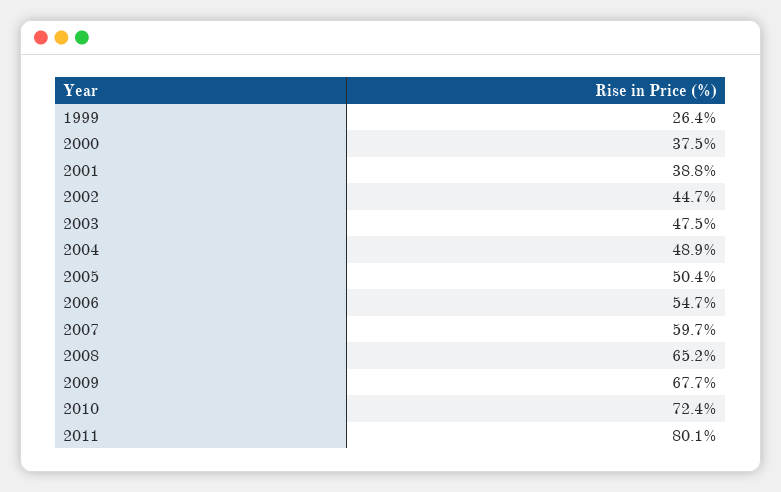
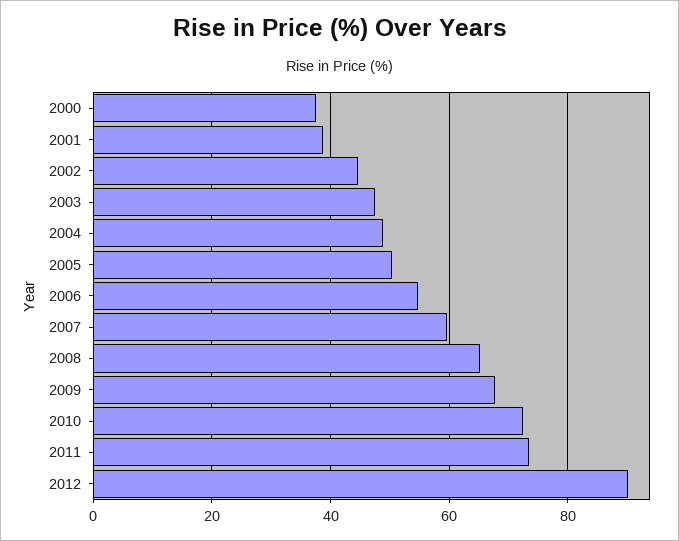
1999: 26.4 -> none
2011: 80.1 -> 74
2012: none -> 90

